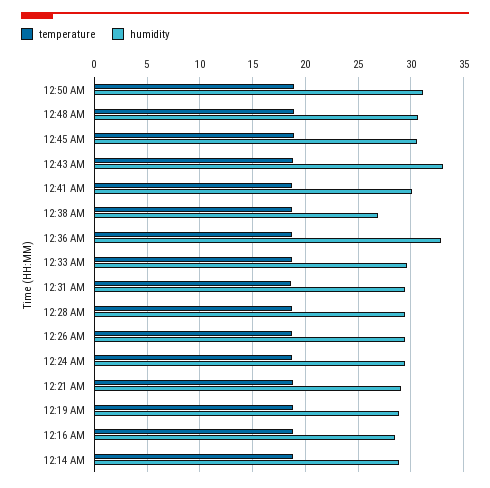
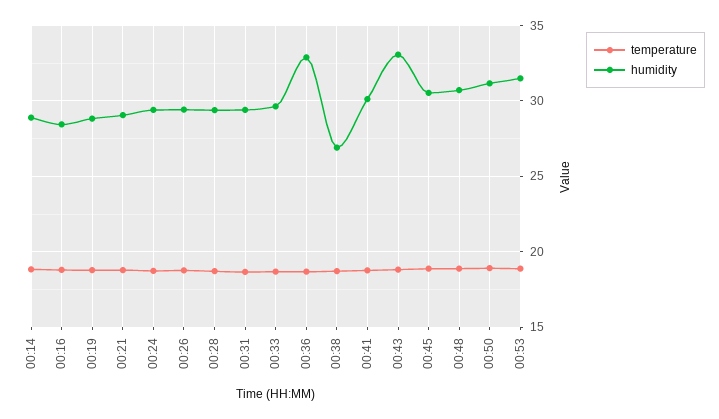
temperature, 00:53: none -> 19
humidity, 00:53: none -> 31.5

